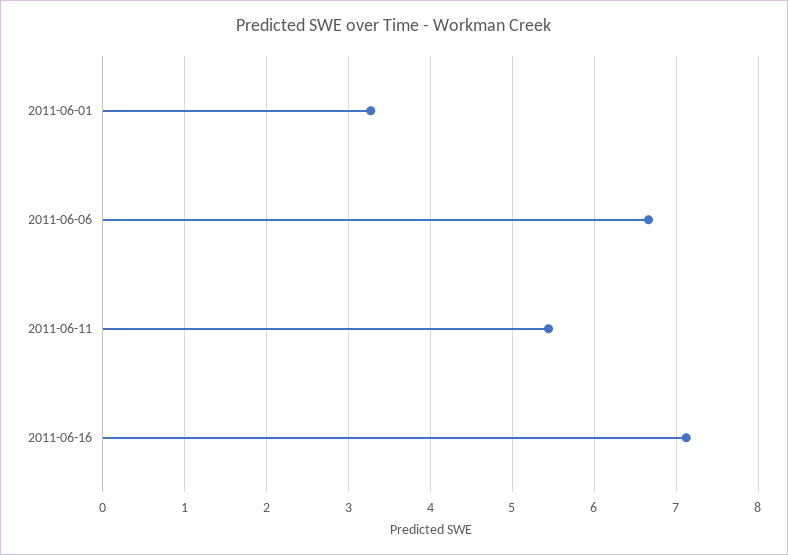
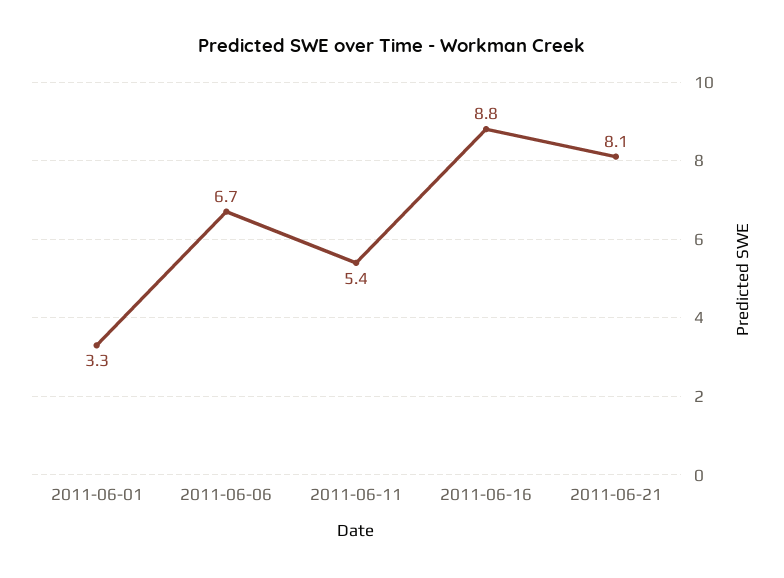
2011-06-16: 7.1 -> 8.8
2011-06-21: none -> 8.1

